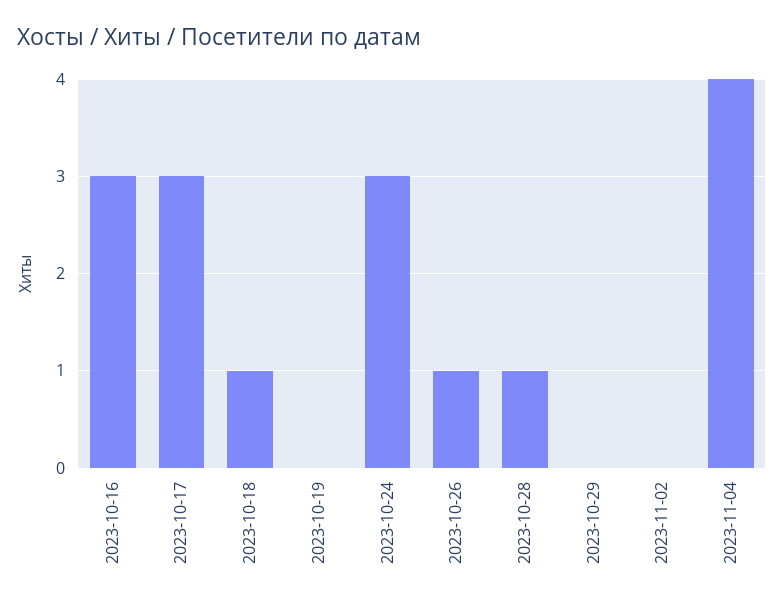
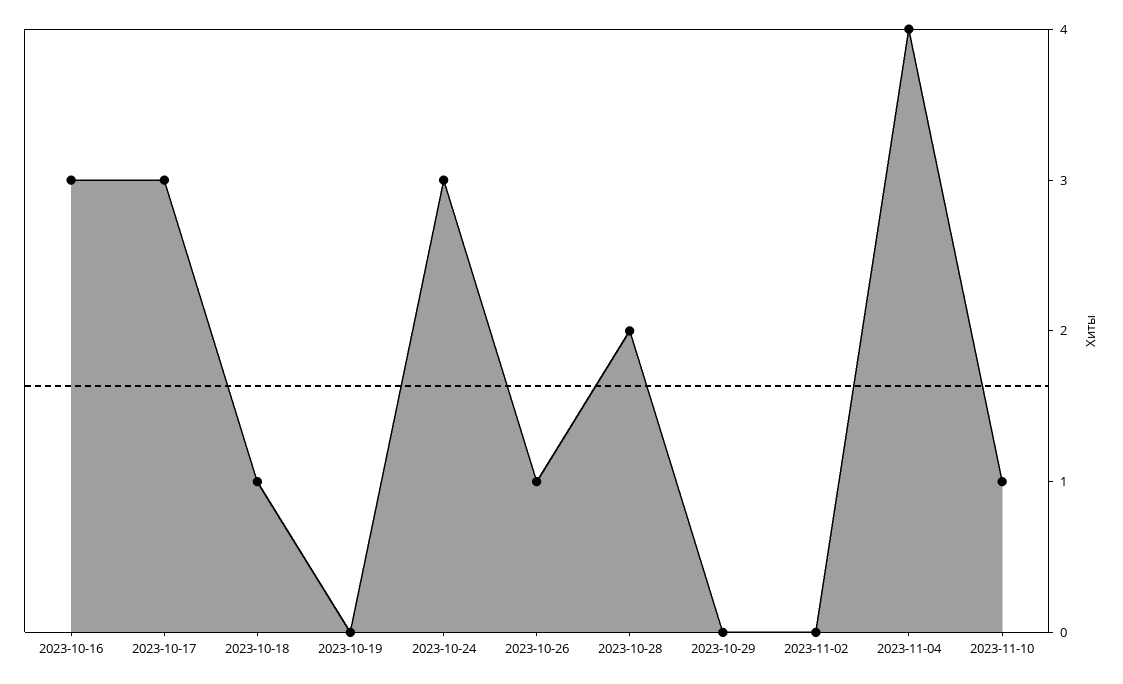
2023-10-28: 1 -> 2
2023-11-10: none -> 1

